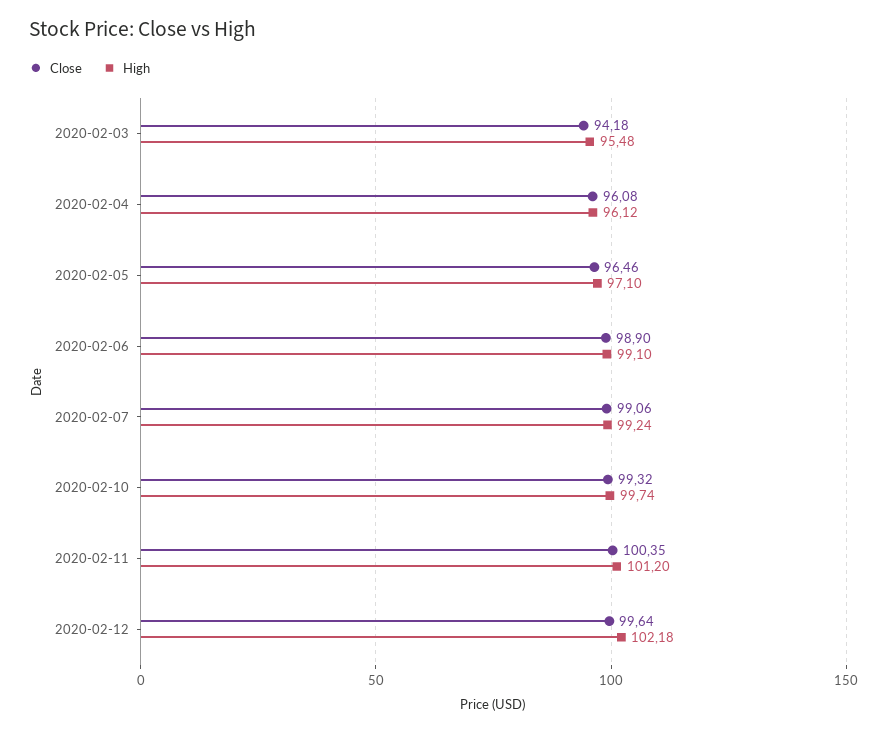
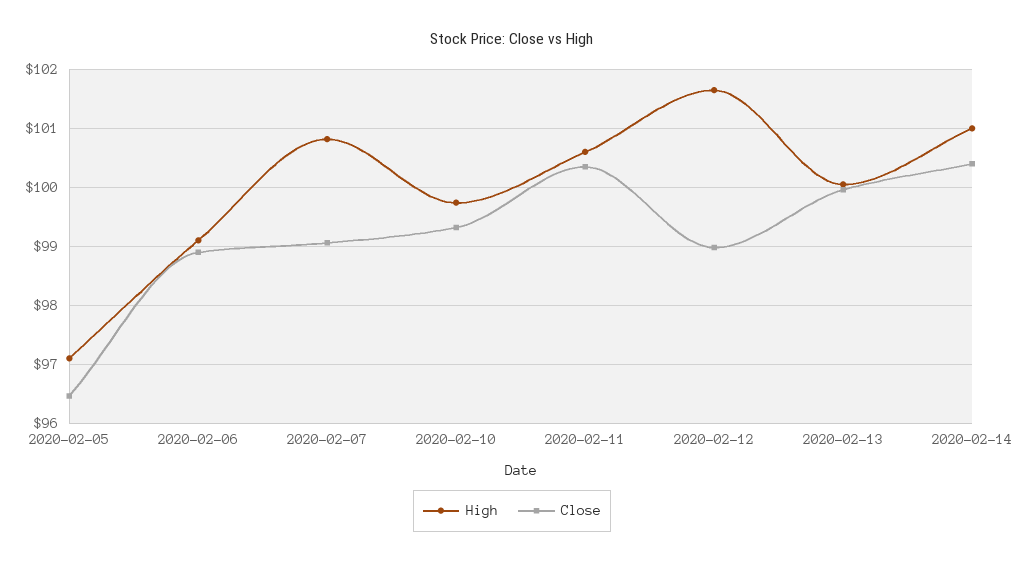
Close, 2020-02-03: 94.18 -> none
High, 2020-02-03: 95.48 -> none
Close, 2020-02-04: 96.08 -> none
High, 2020-02-04: 96.12 -> none
High, 2020-02-07: 99.24 -> 100.8
High, 2020-02-11: 101.2 -> 100.6
Close, 2020-02-12: 99.64 -> 99
High, 2020-02-12: 102.18 -> 101.6
High, 2020-02-13: none -> 100
Close, 2020-02-13: none -> 100
High, 2020-02-14: none -> 101
Close, 2020-02-14: none -> 100.4

